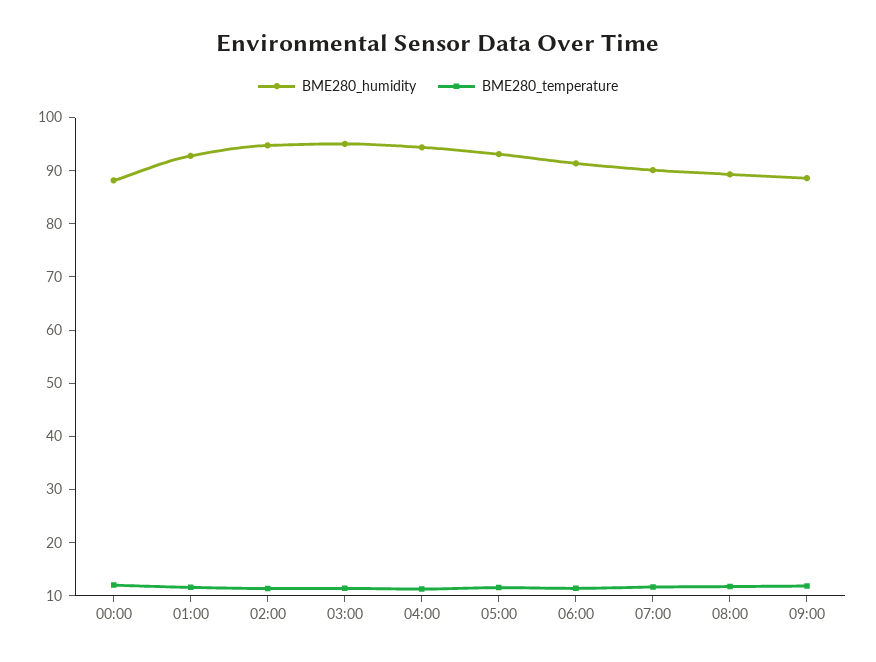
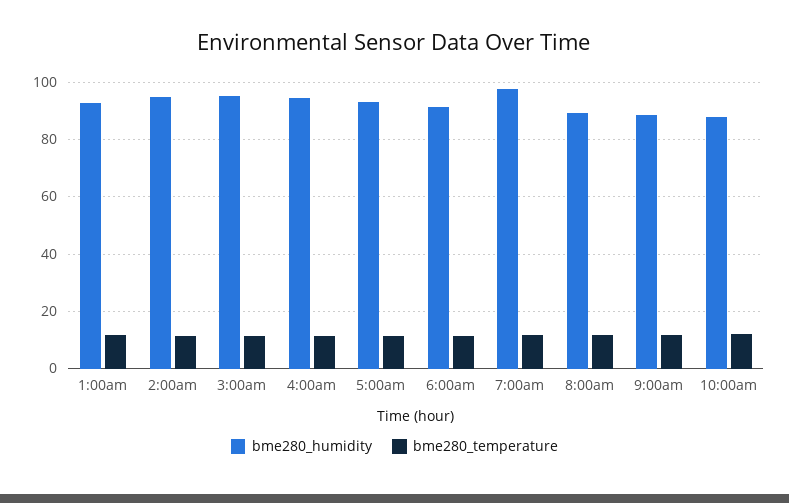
BME280_humidity, 00:00: 88 -> none
BME280_temperature, 00:00: 12 -> none
BME280_humidity, 07:00: 90 -> 97.5
BME280_humidity, 10:00am: none -> 87.5
BME280_temperature, 10:00am: none -> 12.5

